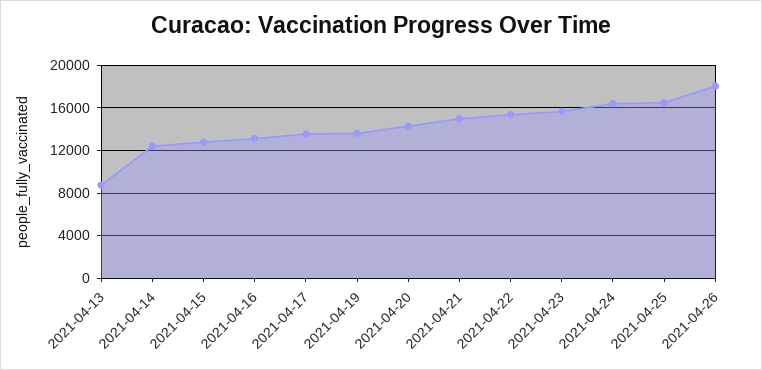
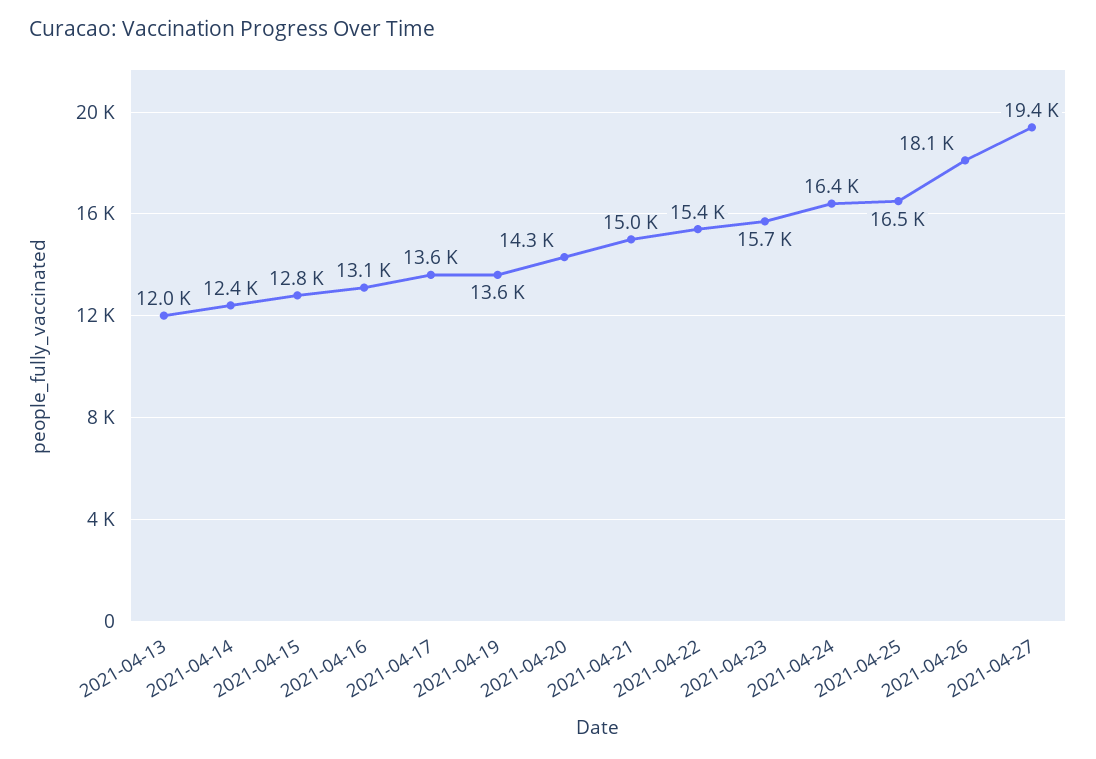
2021-04-13: 9000 -> 12000
2021-04-27: none -> 19400

